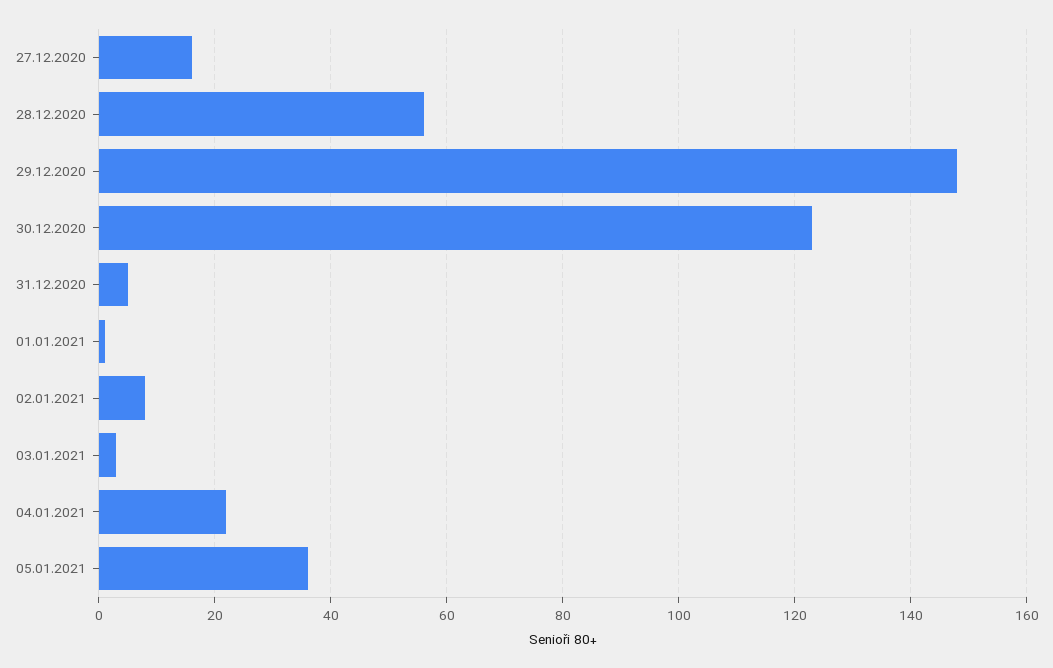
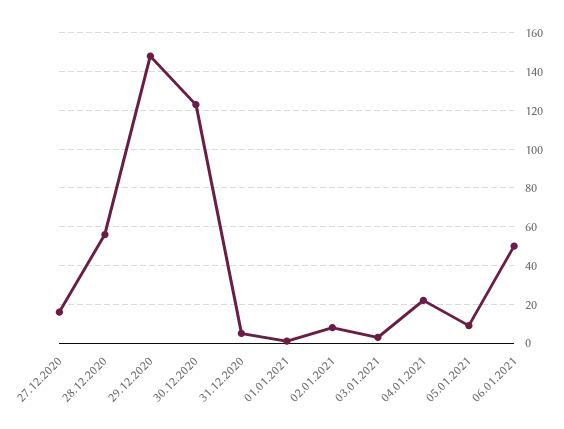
05.01.2021: 35 -> 10
06.01.2021: none -> 50

